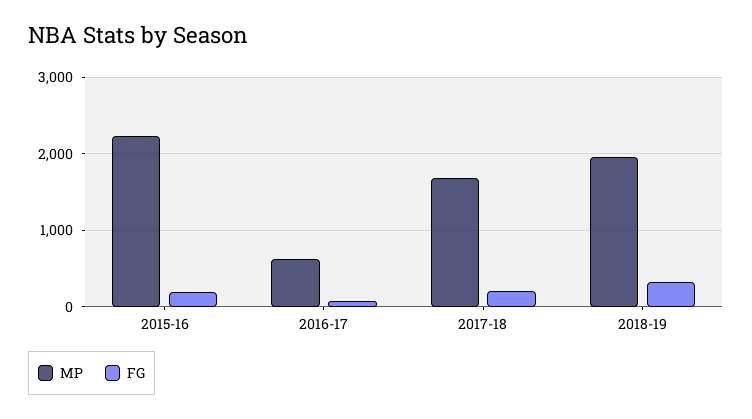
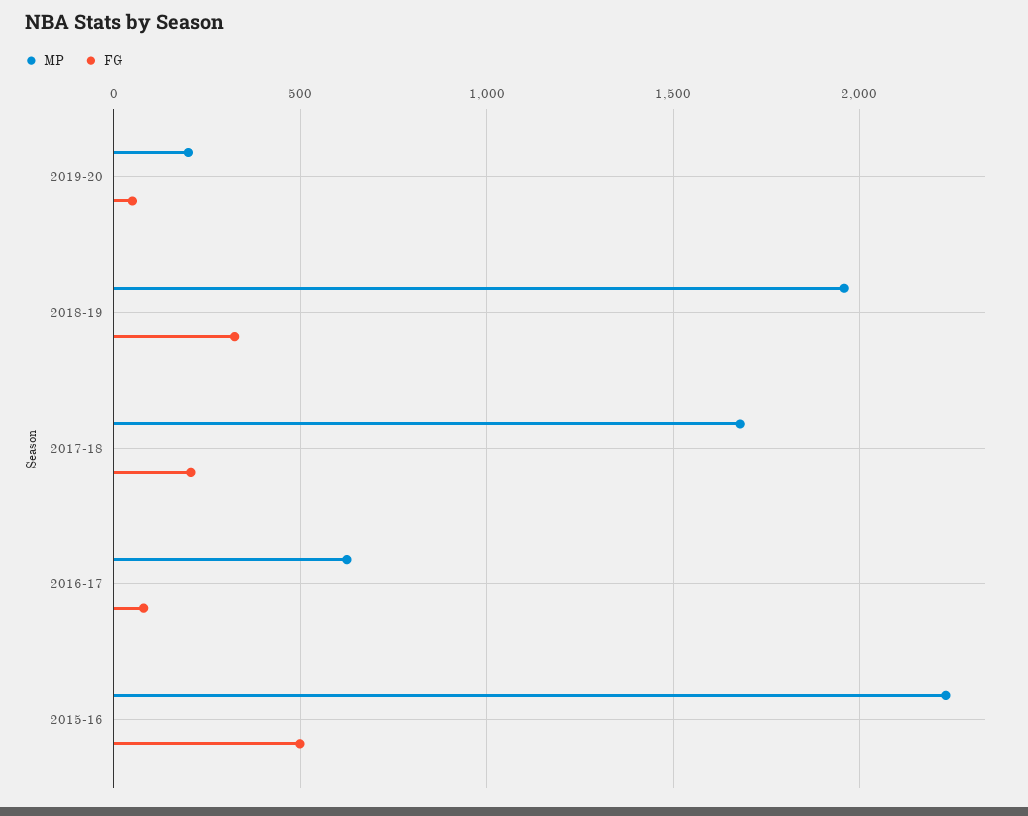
FG, 2015-16: 200 -> 500
MP, 2019-20: none -> 200
FG, 2019-20: none -> 50

